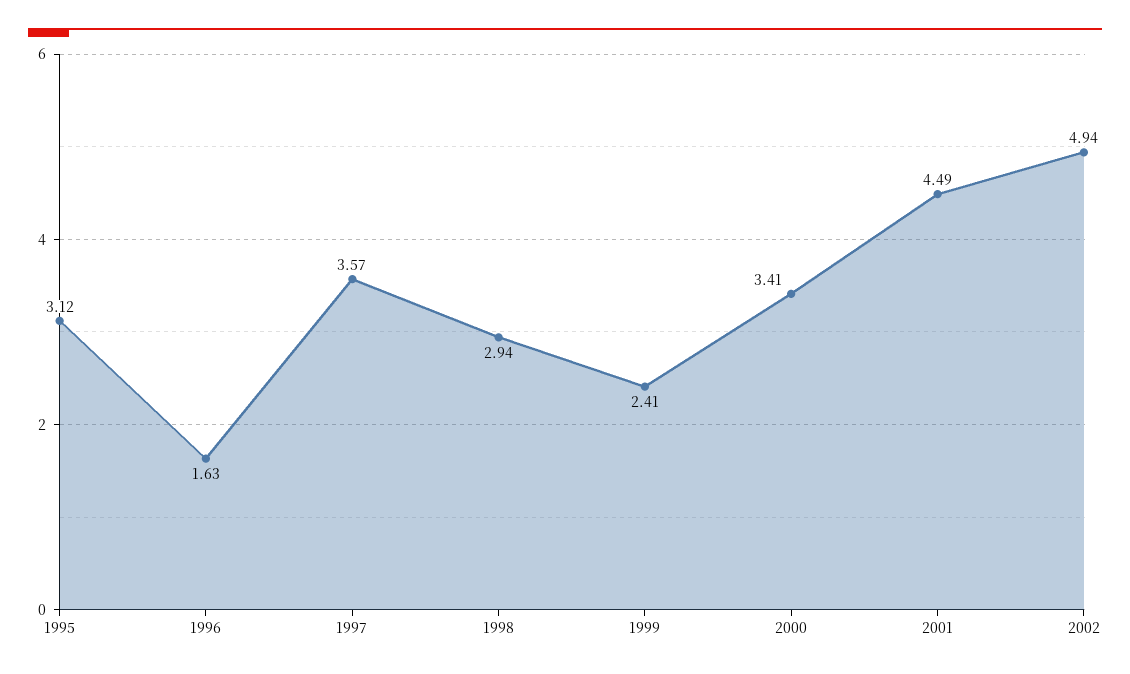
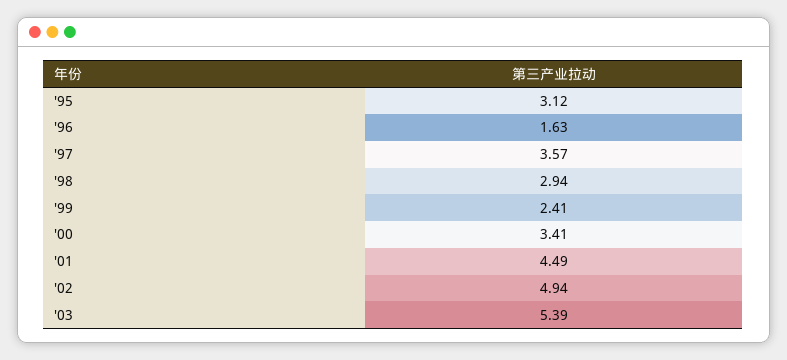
'03: none -> 5.39

